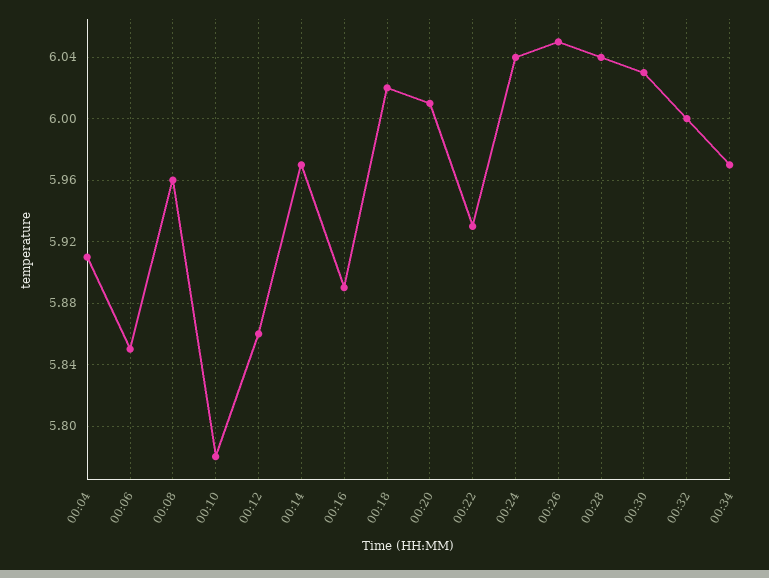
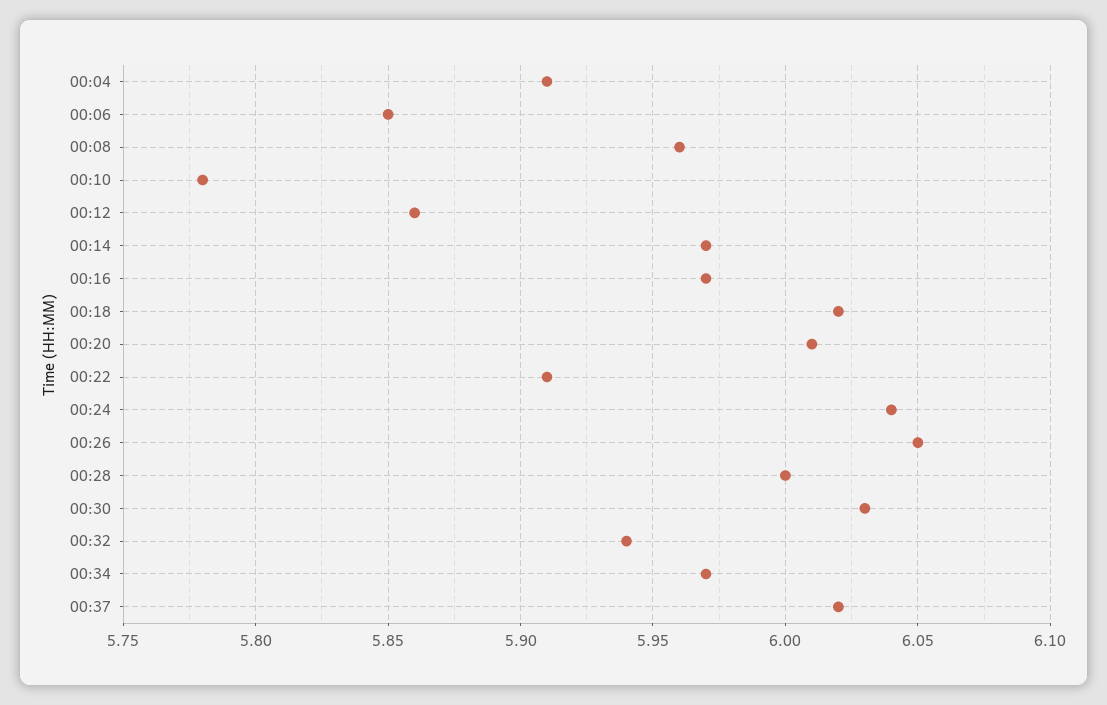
00:16: 5.89 -> 5.97
00:22: 5.93 -> 5.91
00:28: 6.04 -> 6
00:32: 6 -> 5.94
00:37: none -> 6.02

